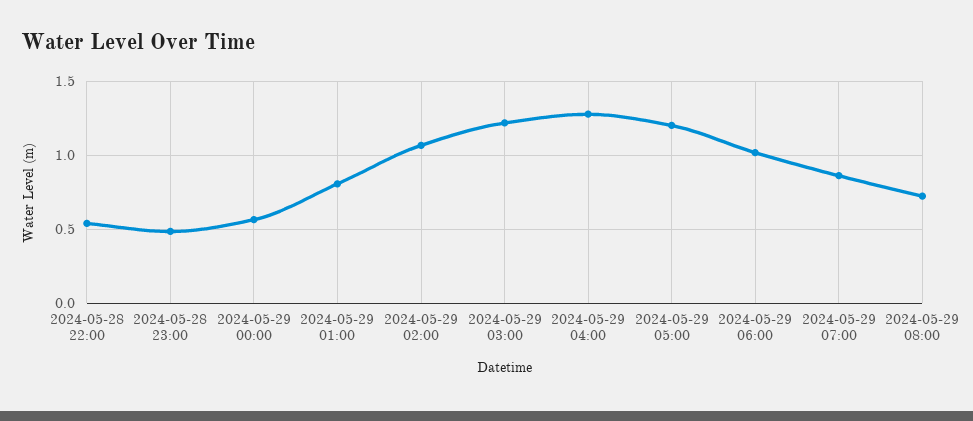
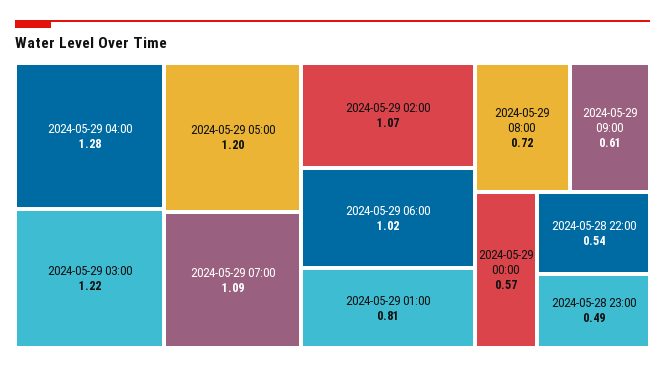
2024-05-29 07:00: 0.85 -> 1.09
2024-05-29 09:00: none -> 0.61

